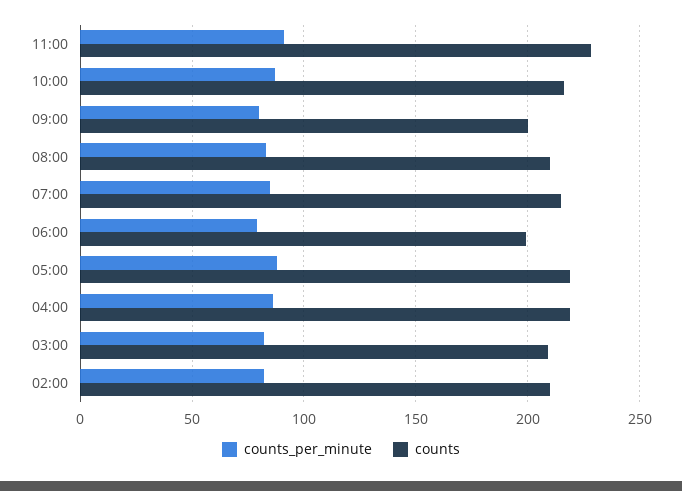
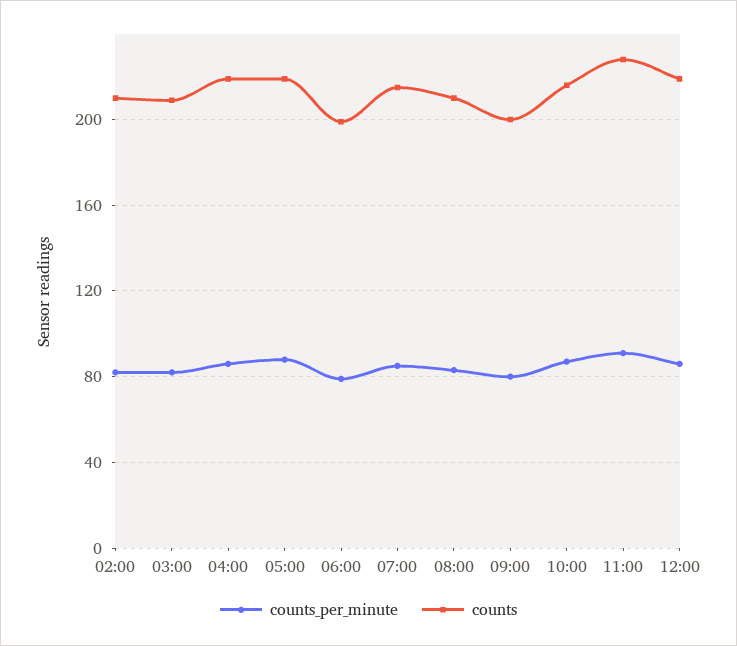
counts_per_minute, 12:00: none -> 85
counts, 12:00: none -> 220

